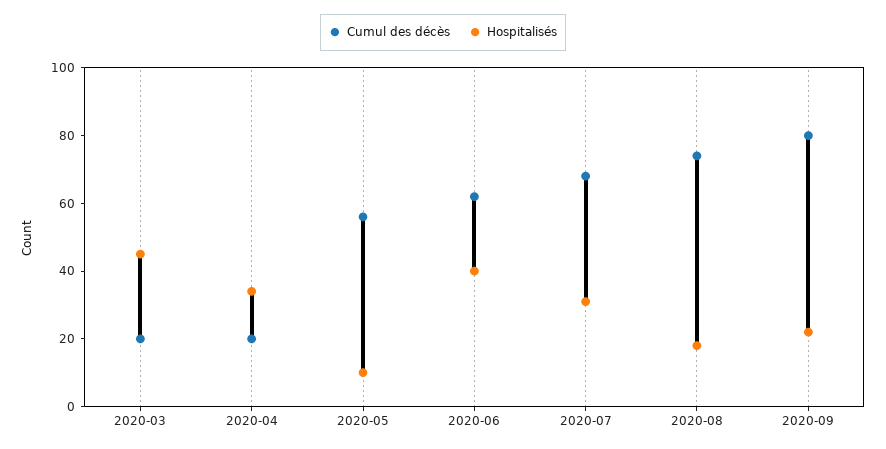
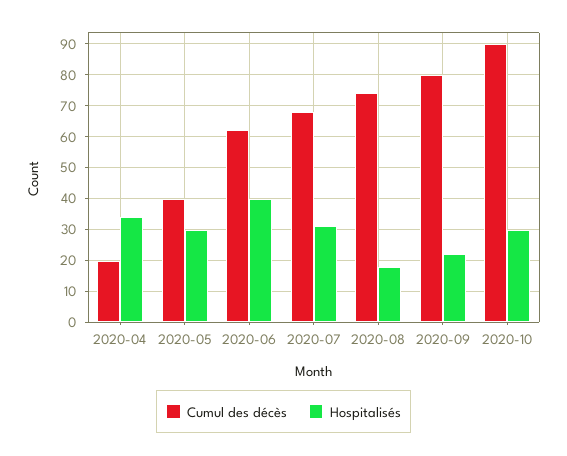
Cumul des décès, 2020-03: 20 -> none
Hospitalisés, 2020-03: 45 -> none
Cumul des décès, 2020-05: 55 -> 40
Hospitalisés, 2020-05: 10 -> 30
Cumul des décès, 2020-10: none -> 90
Hospitalisés, 2020-10: none -> 30

